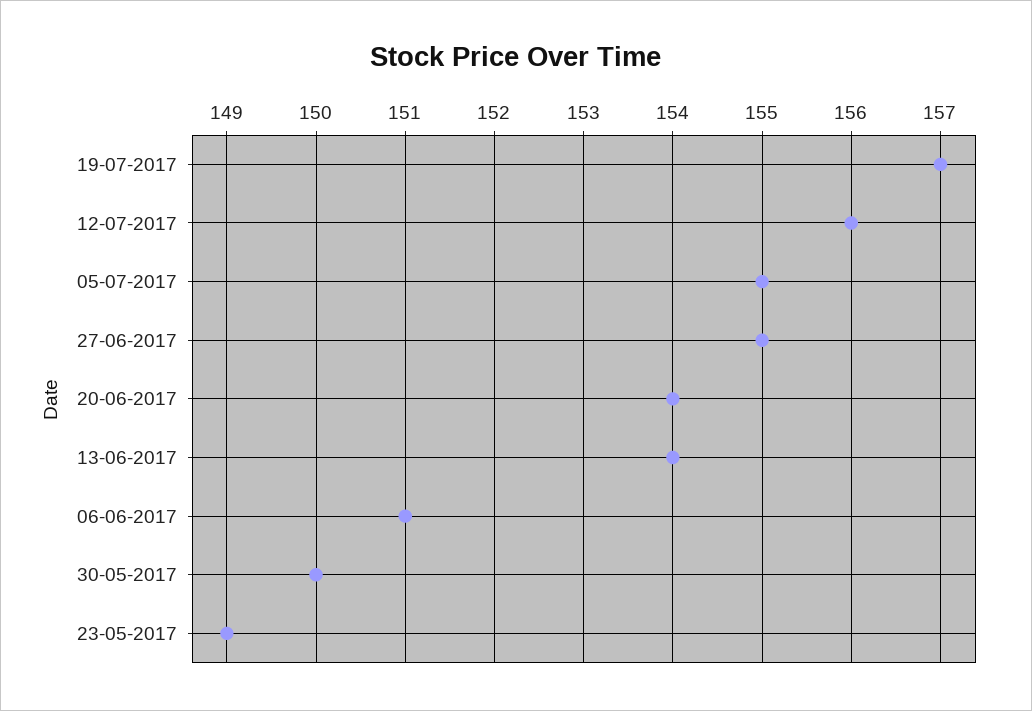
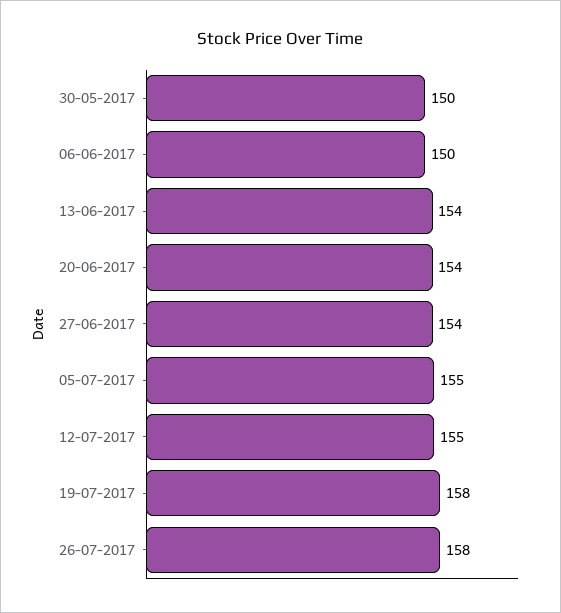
19-07-2017: 157 -> 158
12-07-2017: 156 -> 155
27-06-2017: 155 -> 154
06-06-2017: 151 -> 150
23-05-2017: 149 -> none
26-07-2017: none -> 158

